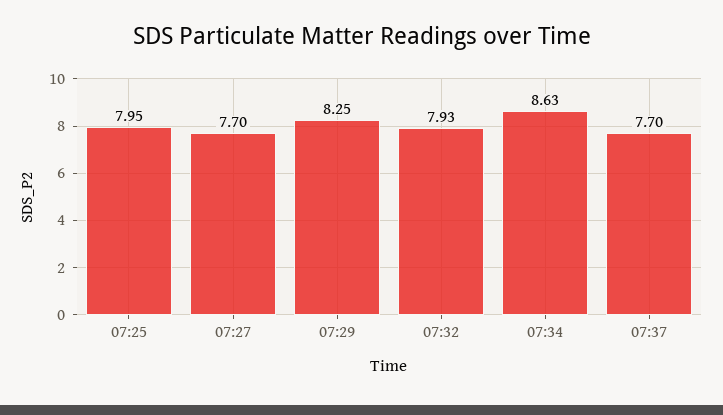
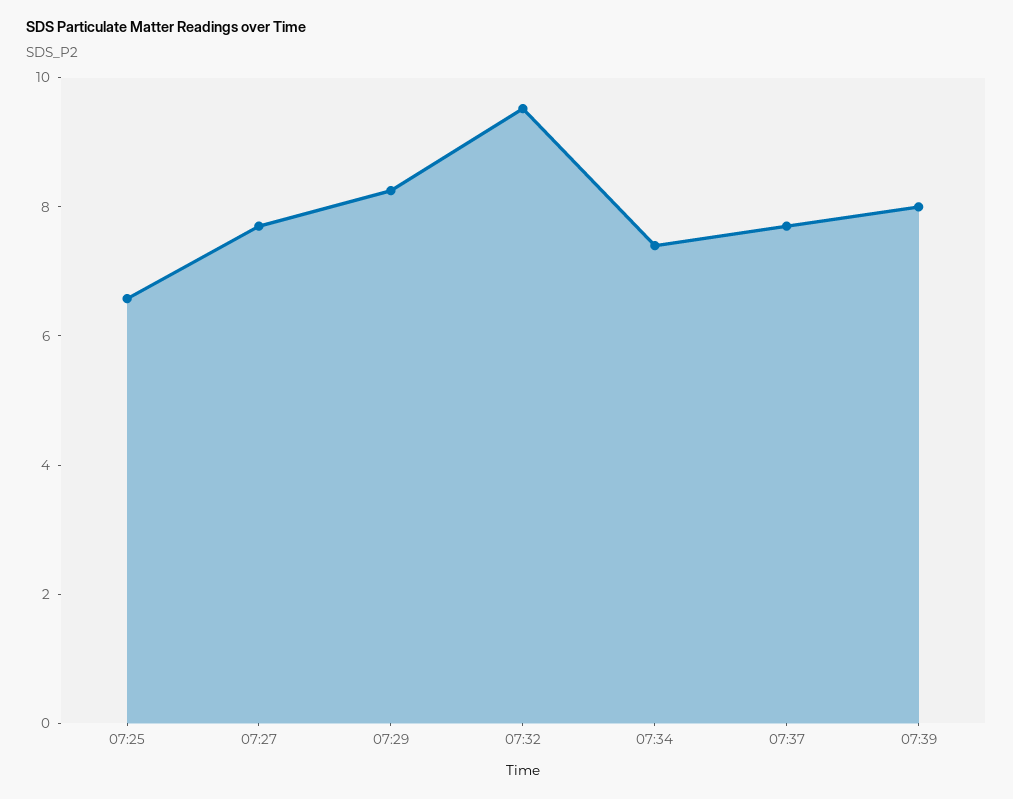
07:25: 7.95 -> 6.5
07:32: 7.93 -> 9.5
07:34: 8.63 -> 7.5
07:39: none -> 8

